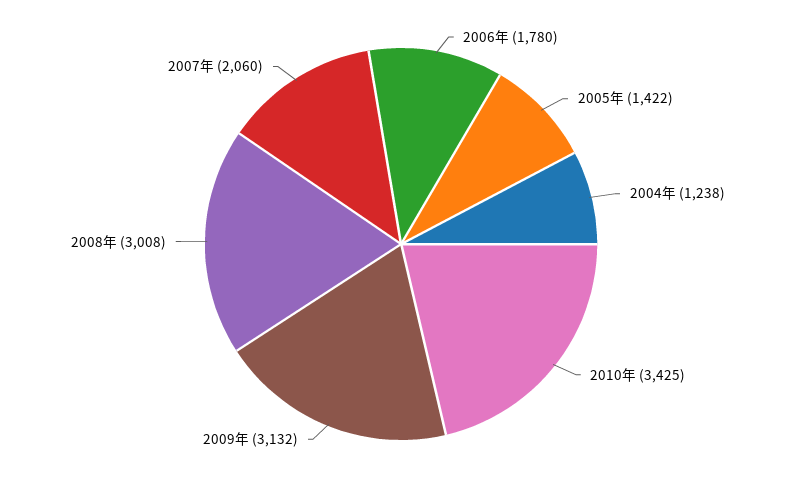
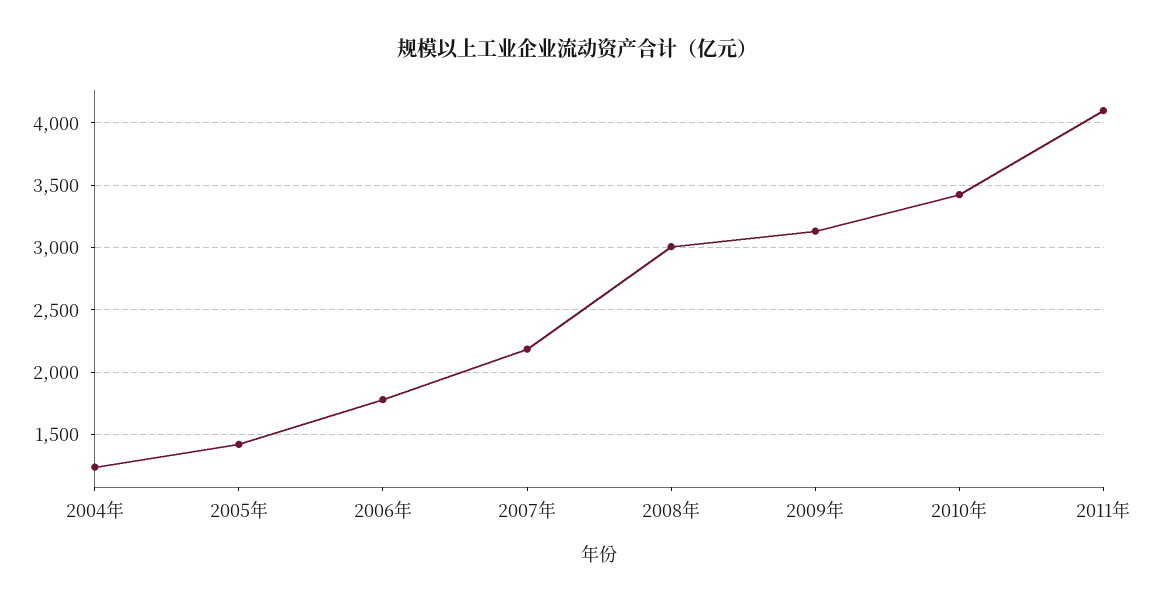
2007年: 2060 -> 2200
2011年: none -> 4100

